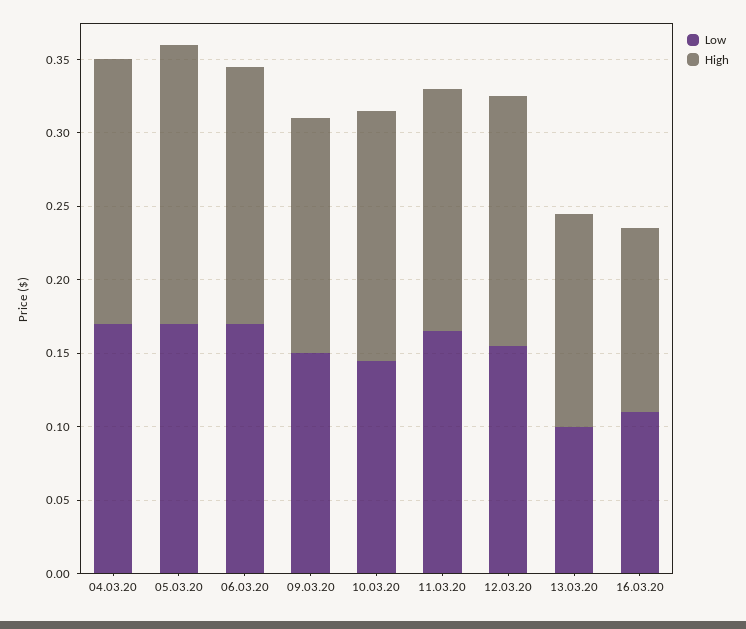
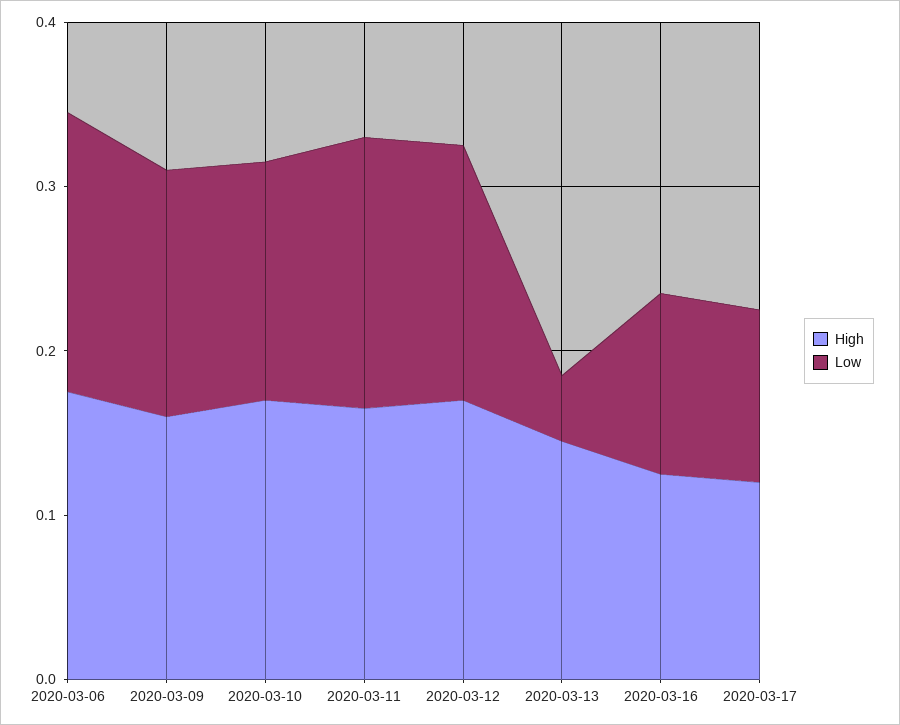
Low, 04.03.20: 0.17 -> none
High, 04.03.20: 0.18 -> none
Low, 05.03.20: 0.17 -> none
High, 05.03.20: 0.19 -> none
Low, 13.03.20: 0.1 -> 0.04
High, 2020-03-17: none -> 0.12
Low, 2020-03-17: none -> 0.1

